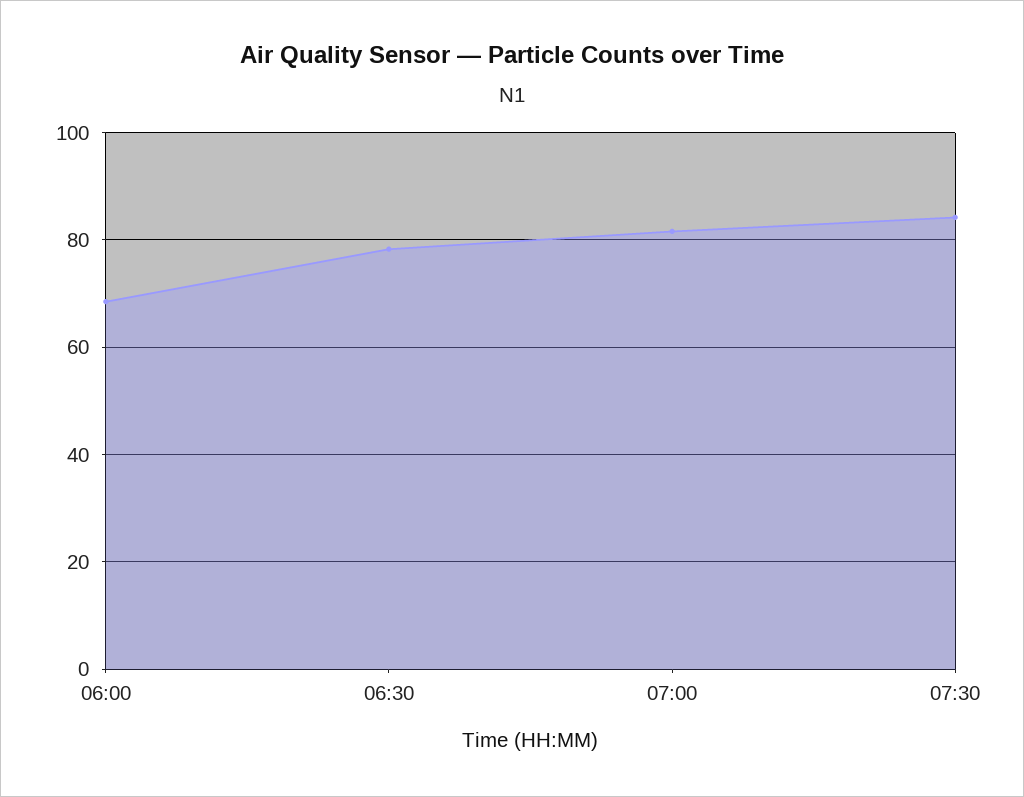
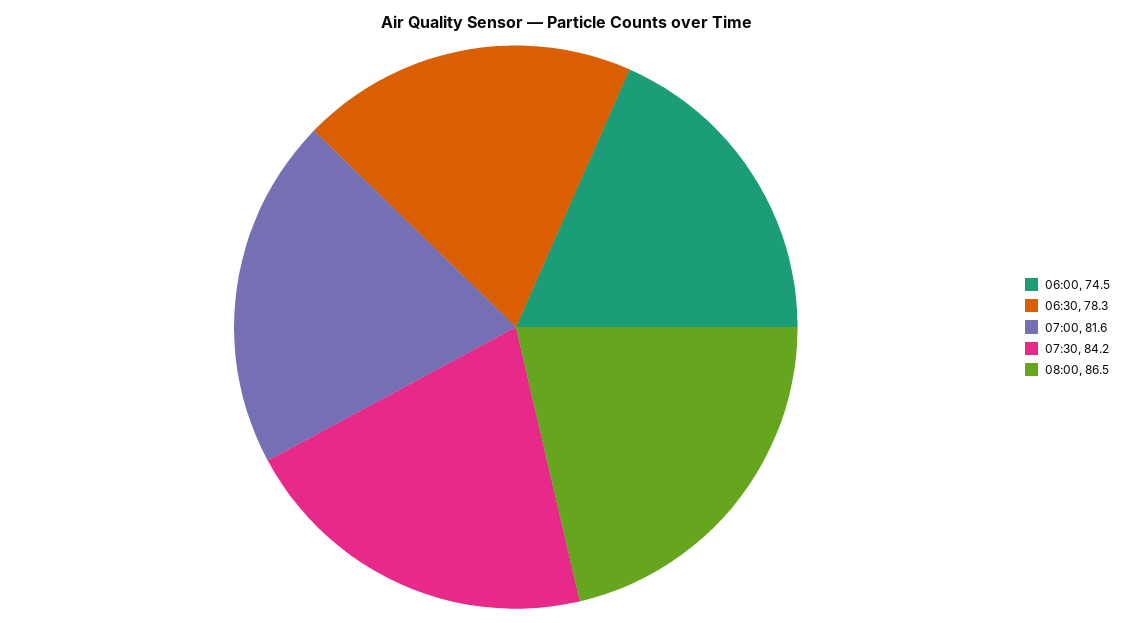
06:00: 68 -> 74.5
08:00: none -> 86.5

